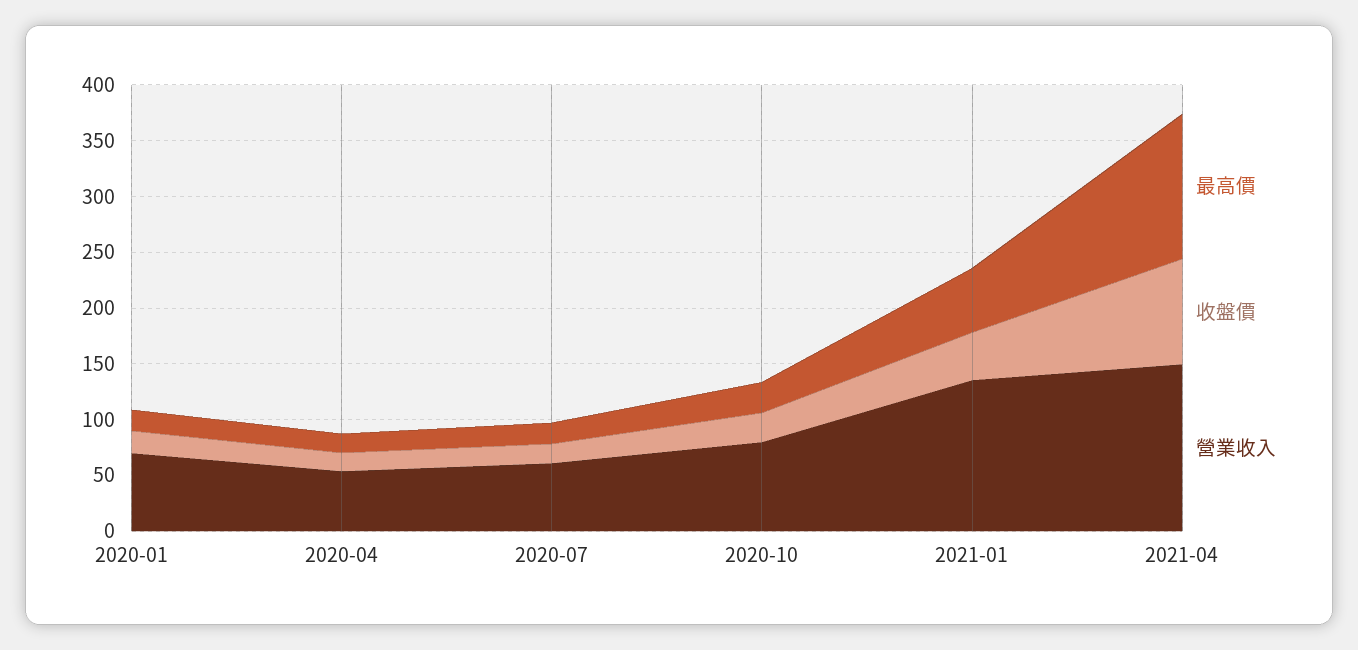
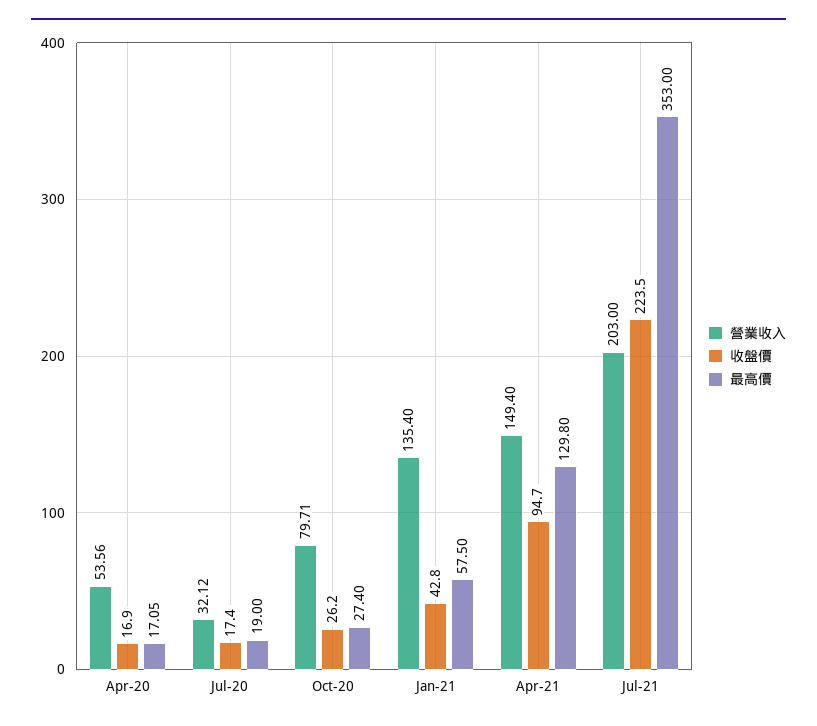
最高價, 2020-01: 20 -> none
收盤價, 2020-01: 20 -> none
營業收入, 2020-01: 70 -> none
營業收入, 2020-07: 60 -> 32.12
營業收入, Jul-21: none -> 203
收盤價, Jul-21: none -> 223.5
最高價, Jul-21: none -> 353

